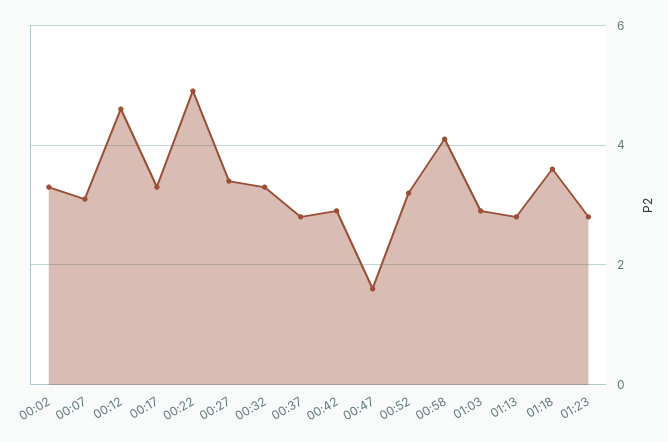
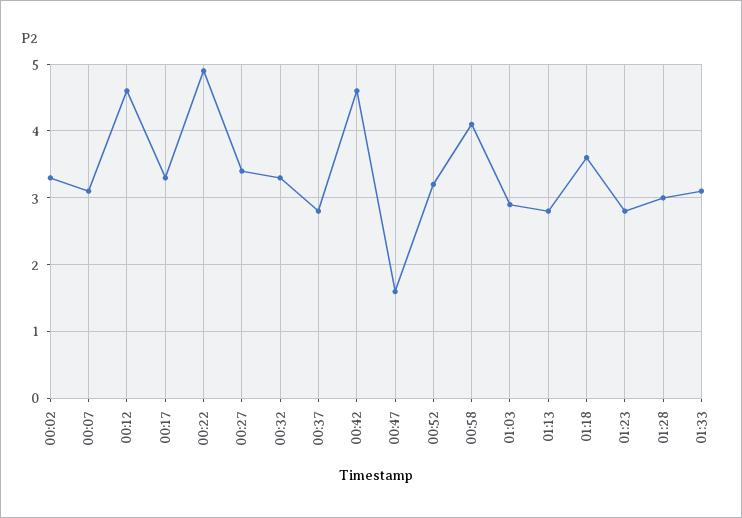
00:42: 3 -> 4.6
01:28: none -> 3
01:33: none -> 3.1

